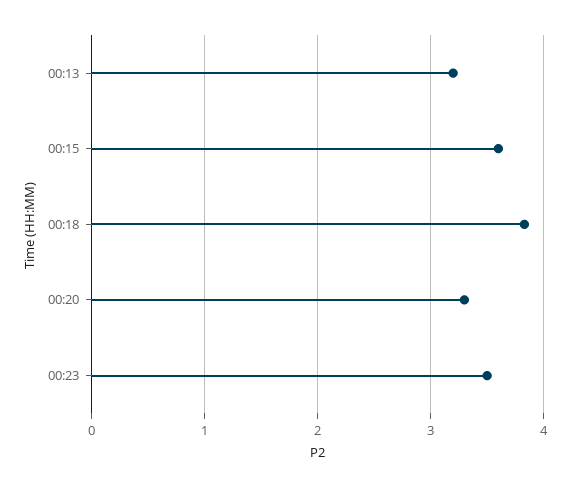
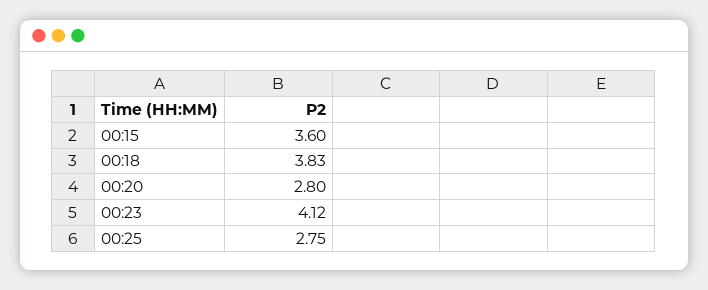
00:13: 3.2 -> none
00:20: 3.3 -> 2.8
00:23: 3.5 -> 4.12
00:25: none -> 2.75

